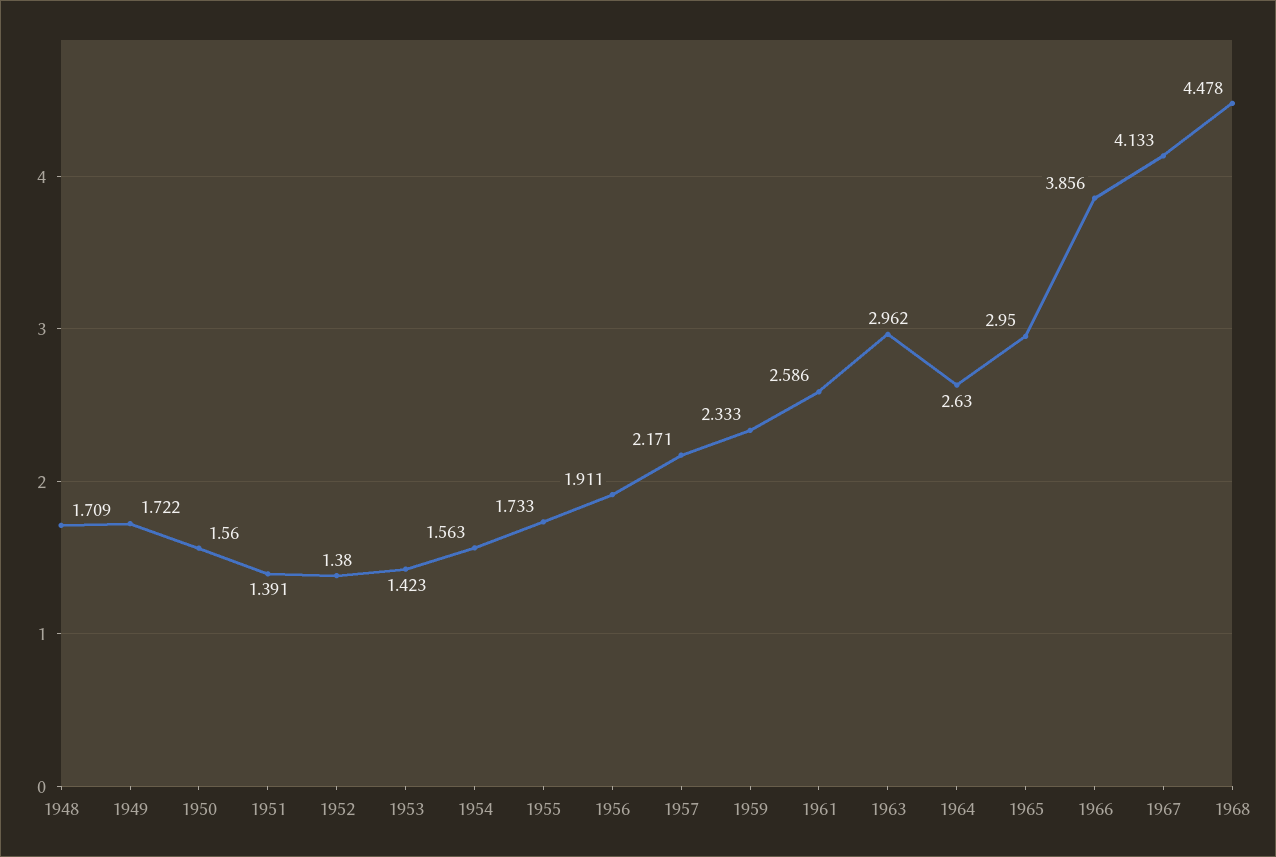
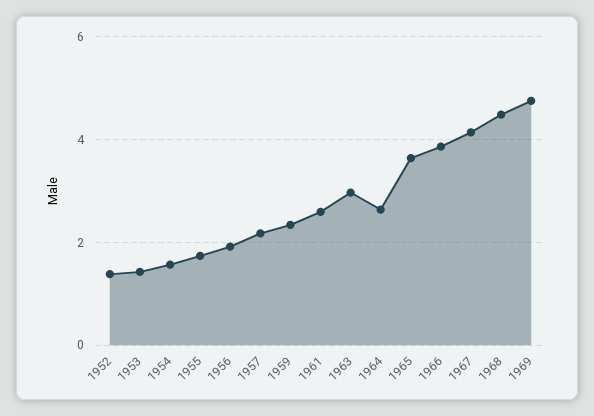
1948: 1.709 -> none
1949: 1.722 -> none
1950: 1.56 -> none
1951: 1.391 -> none
1965: 2.95 -> 3.6
1969: none -> 4.8

